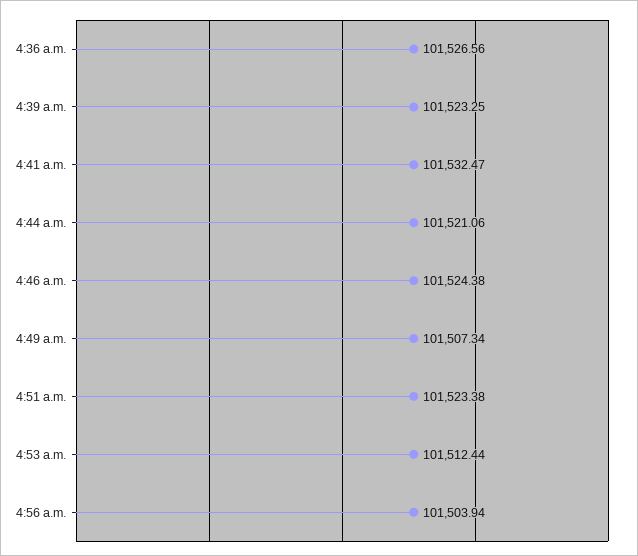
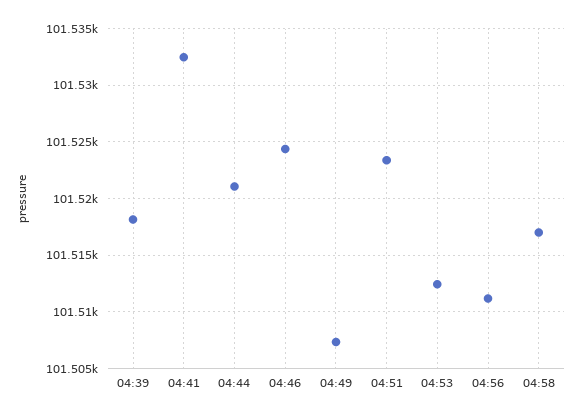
4:36 a.m.: 101526.56 -> none
4:39 a.m.: 101523.25 -> 101518
4:56 a.m.: 101503.94 -> 101511
04:58: none -> 101517

